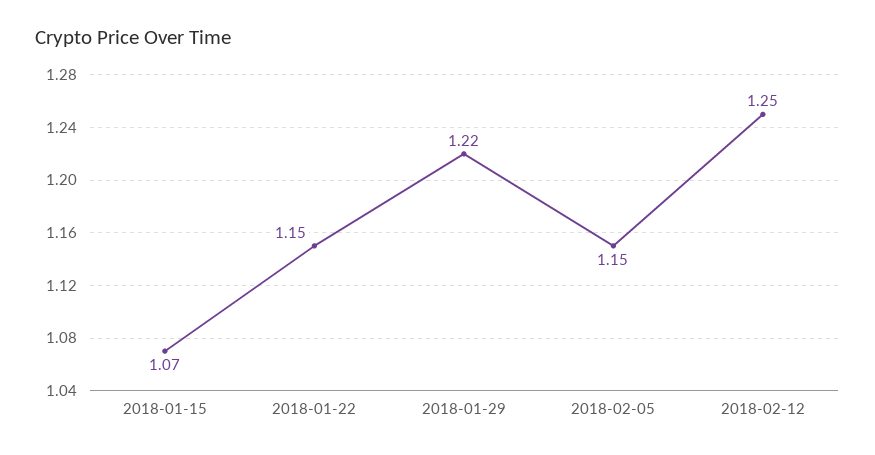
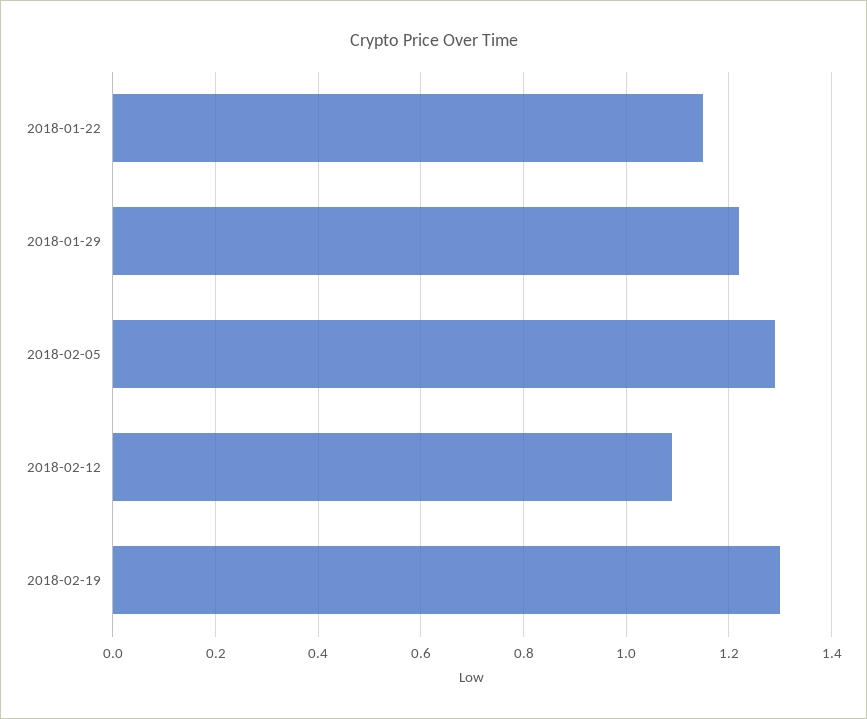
2018-01-15: 1.07 -> none
2018-02-05: 1.15 -> 1.3
2018-02-12: 1.25 -> 1.1
2018-02-19: none -> 1.3

